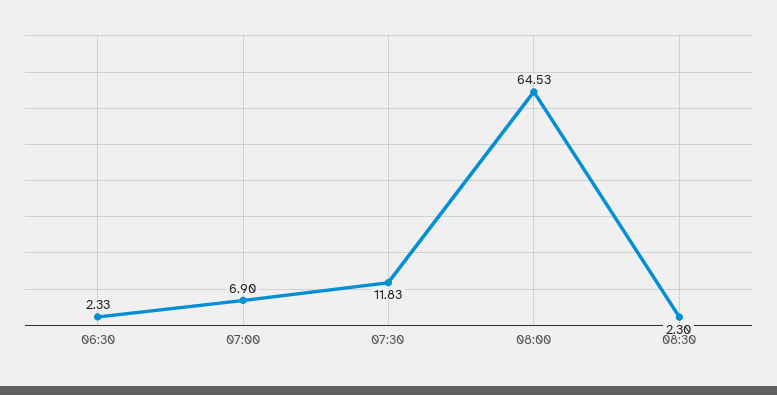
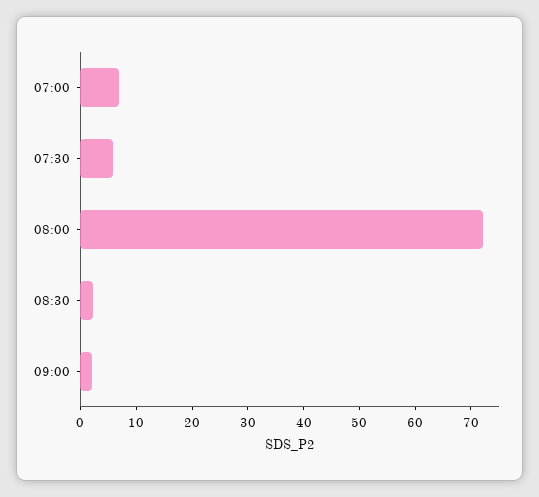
06:30: 2.33 -> none
07:30: 11.83 -> 6
08:00: 64.53 -> 72
09:00: none -> 2

